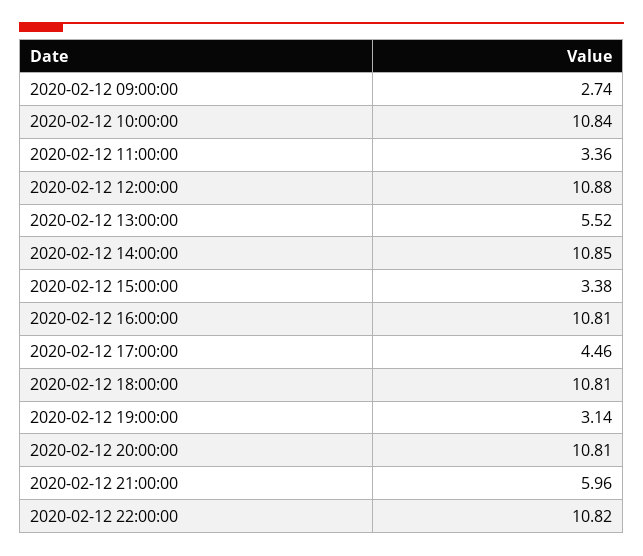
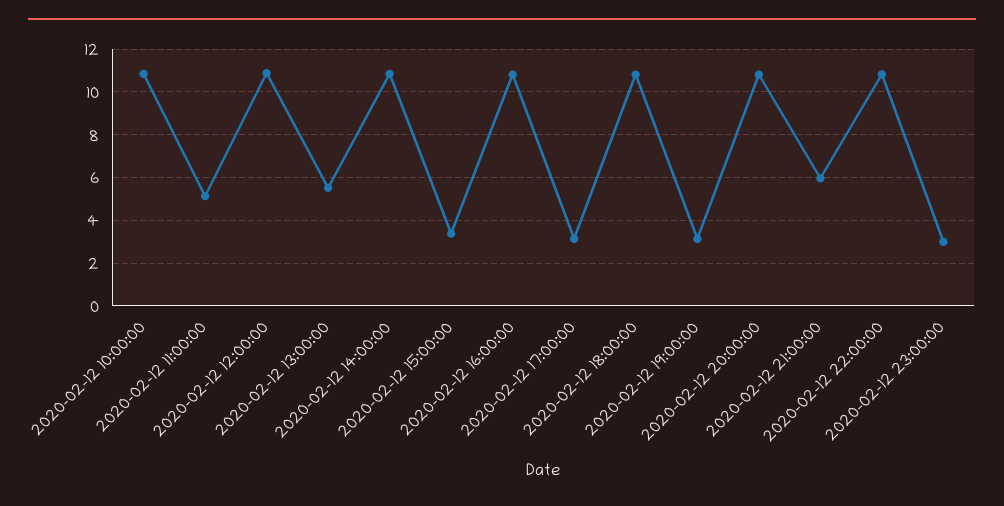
2020-02-12 09:00:00: 2.74 -> none
2020-02-12 11:00:00: 3.36 -> 5
2020-02-12 17:00:00: 4.46 -> 3
2020-02-12 23:00:00: none -> 3

